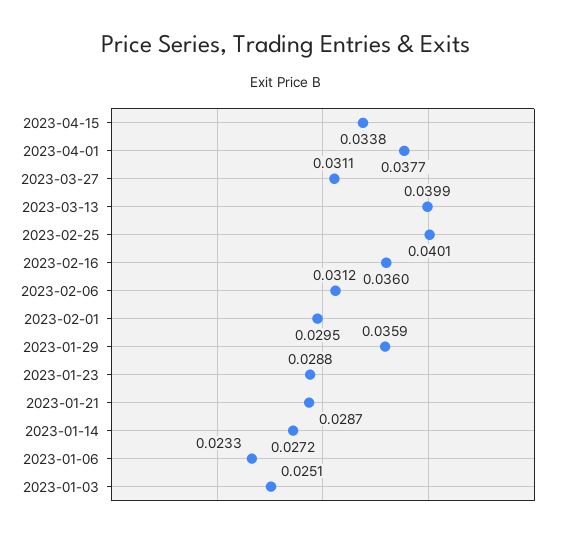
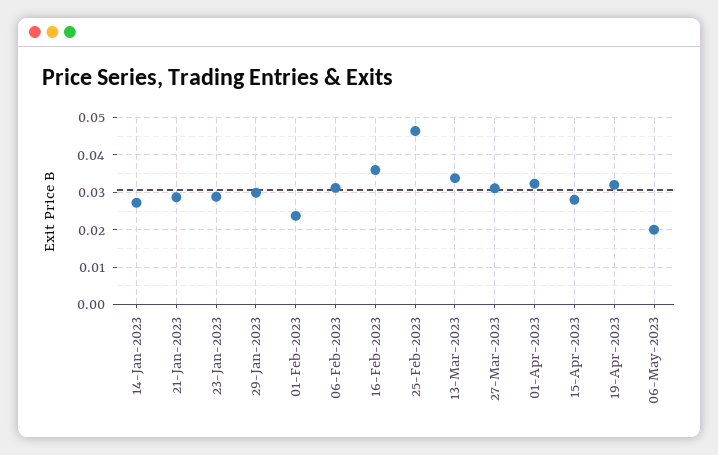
2023-04-15: 0.0338 -> 0.028
2023-04-01: 0.0377 -> 0.032
2023-03-13: 0.0399 -> 0.034
2023-02-25: 0.0401 -> 0.046
2023-02-01: 0.0295 -> 0.024
2023-01-29: 0.0359 -> 0.03
2023-01-06: 0.0233 -> none
2023-01-03: 0.0251 -> none
19-Apr-2023: none -> 0.032
06-May-2023: none -> 0.02

